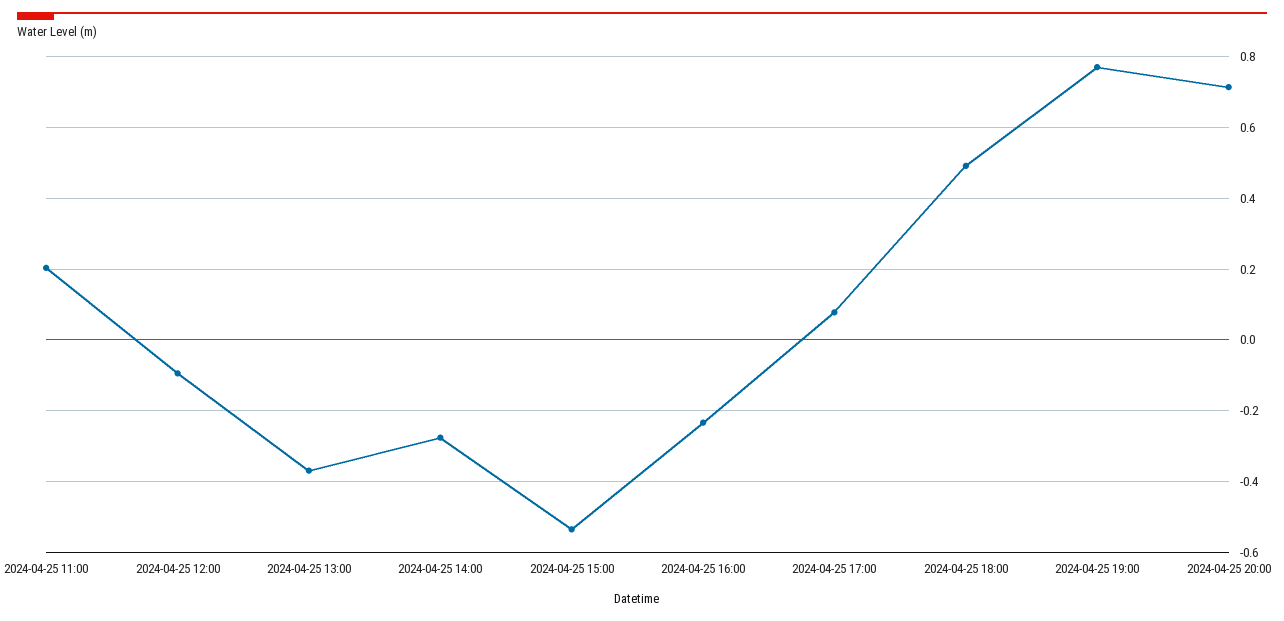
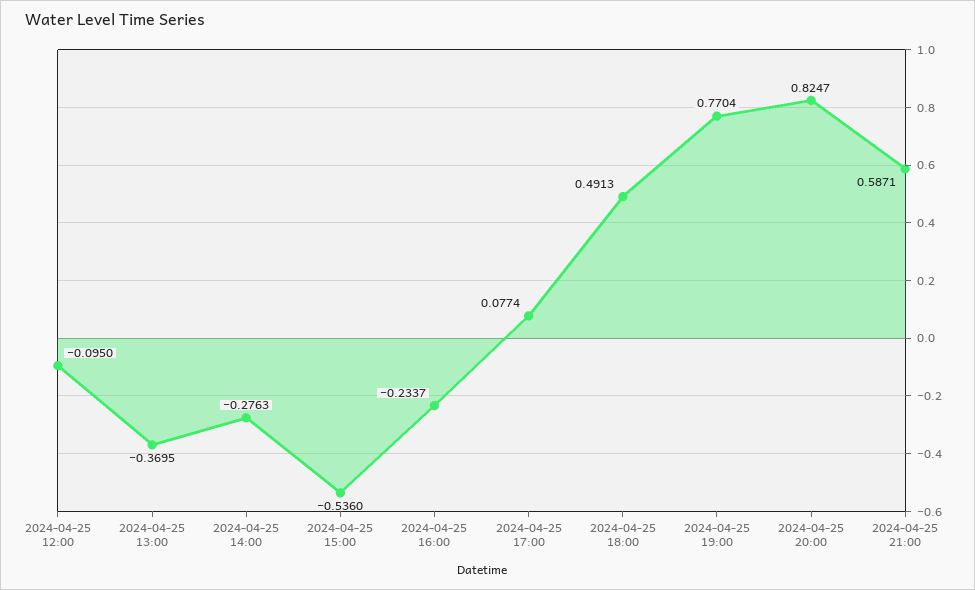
2024-04-25 11:00: 0.2 -> none
2024-04-25 20:00: 0.72 -> 0.8247
2024-04-25 21:00: none -> 0.5871

